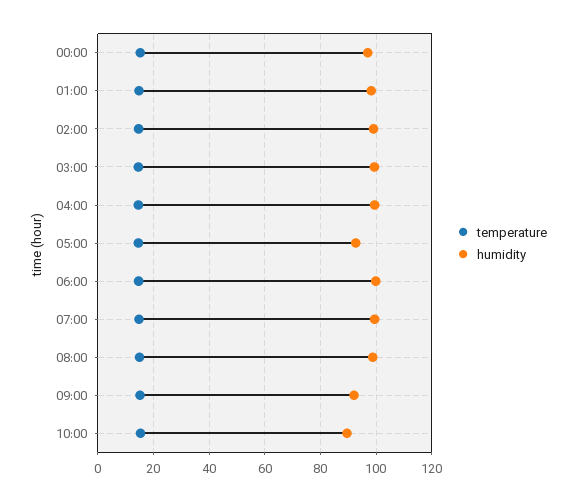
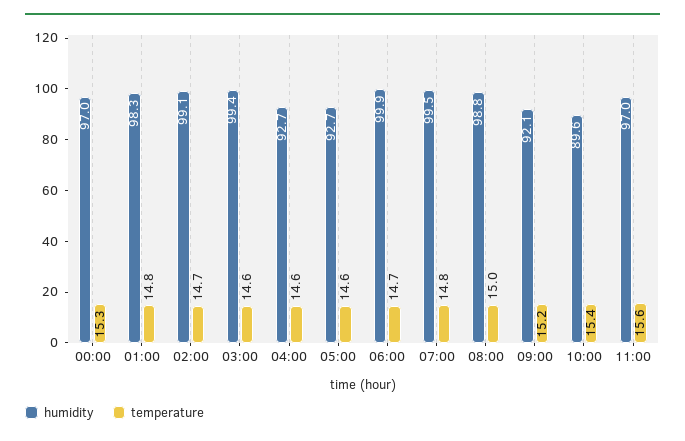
humidity, 04:00: 100 -> 92.7
humidity, 11:00: none -> 97
temperature, 11:00: none -> 15.6

